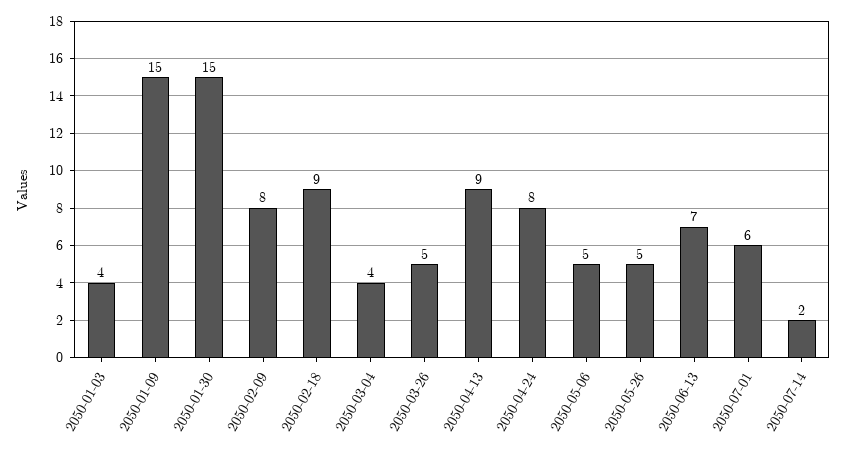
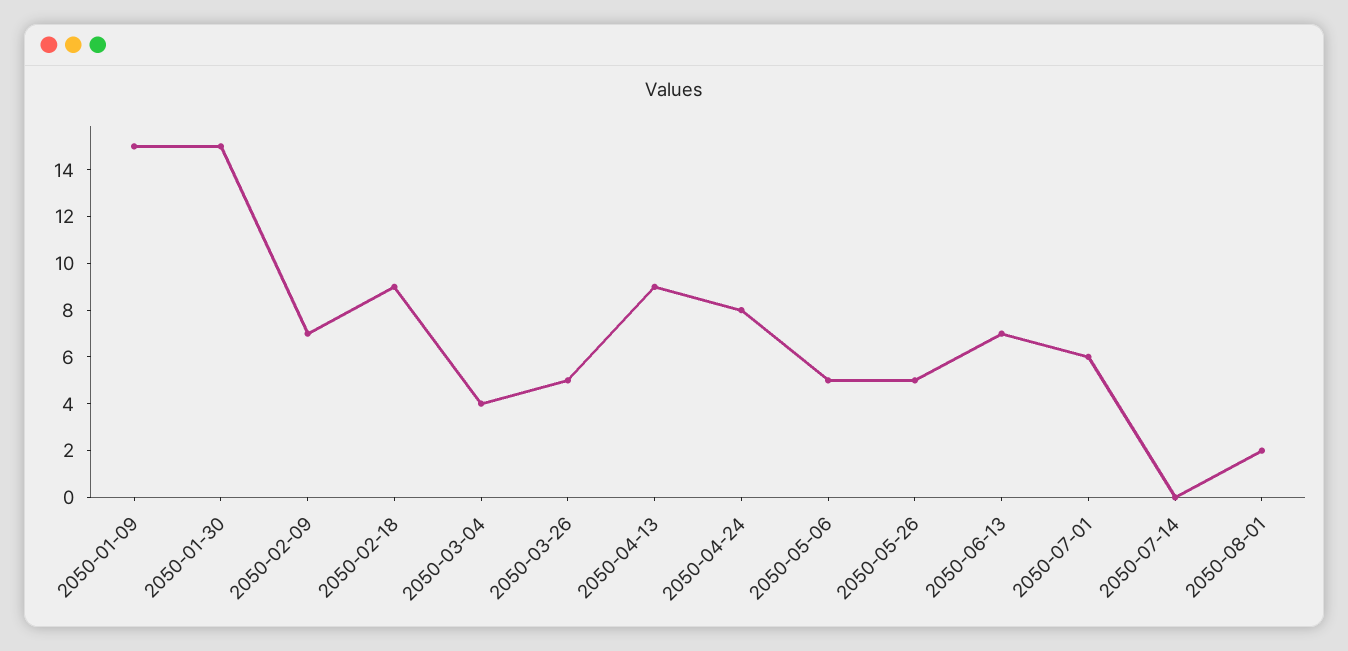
2050-01-03: 4 -> none
2050-02-09: 8 -> 7
2050-07-14: 2 -> 0
2050-08-01: none -> 2

